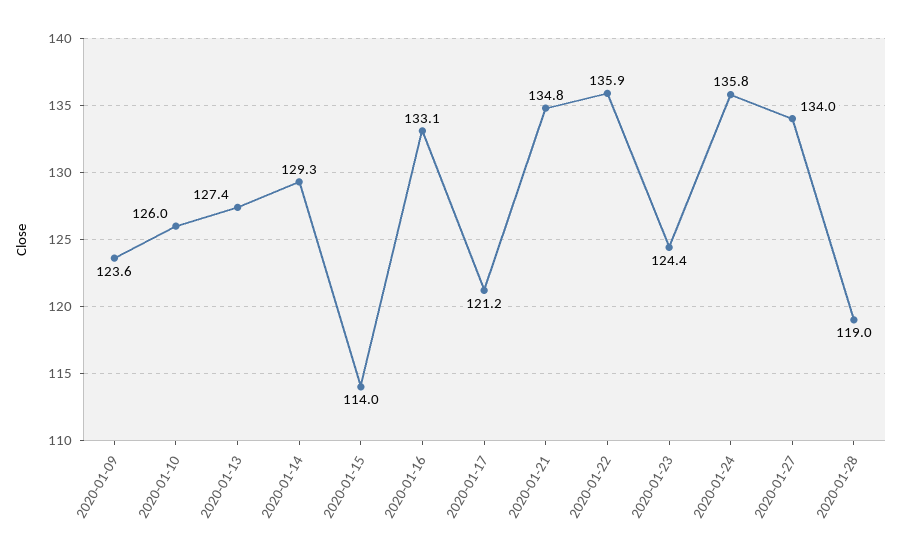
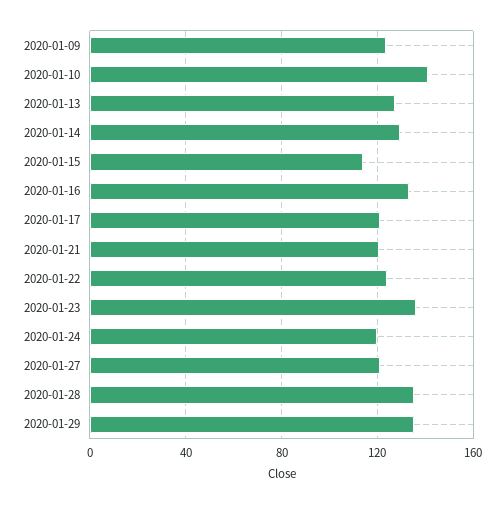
2020-01-10: 126 -> 140
2020-01-21: 134.8 -> 120
2020-01-22: 135.9 -> 125
2020-01-23: 124.4 -> 135
2020-01-24: 135.8 -> 120
2020-01-27: 134 -> 120
2020-01-28: 119 -> 135
2020-01-29: none -> 135

